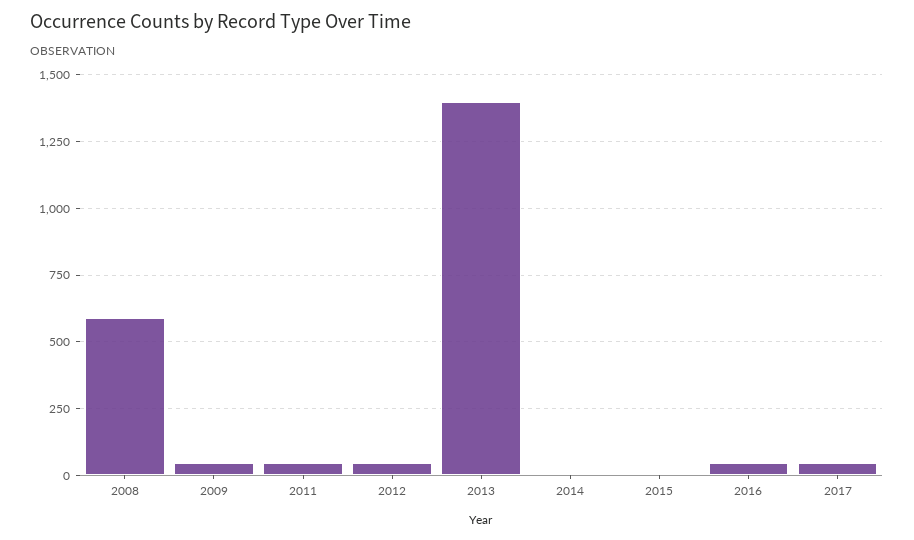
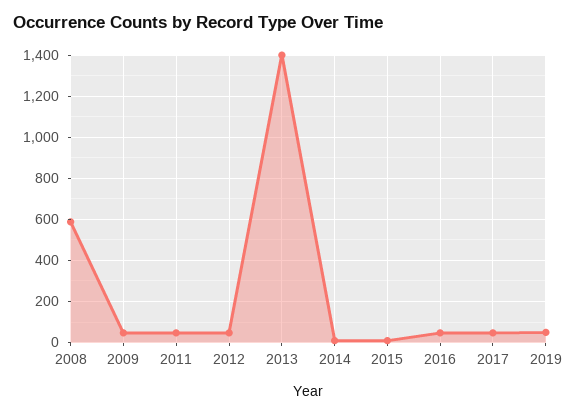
2019: none -> 50

